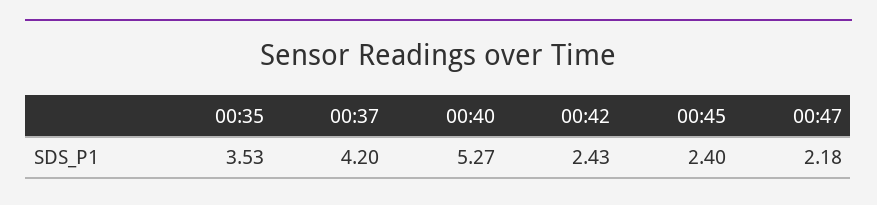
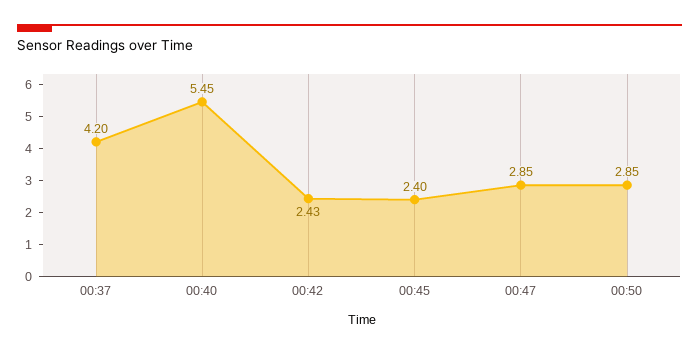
00:35: 3.53 -> none
00:40: 5.27 -> 5.45
00:47: 2.18 -> 2.85
00:50: none -> 2.85

